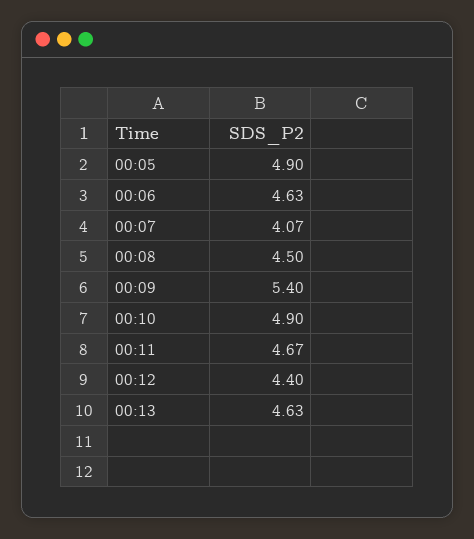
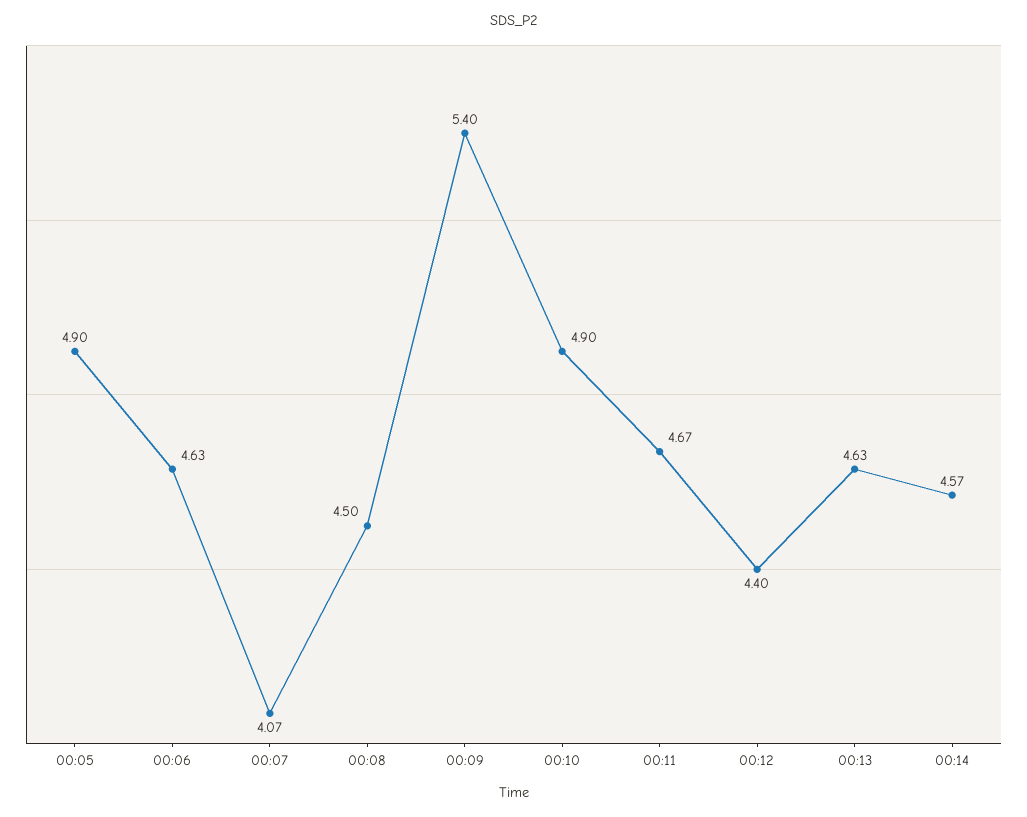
00:14: none -> 4.57

